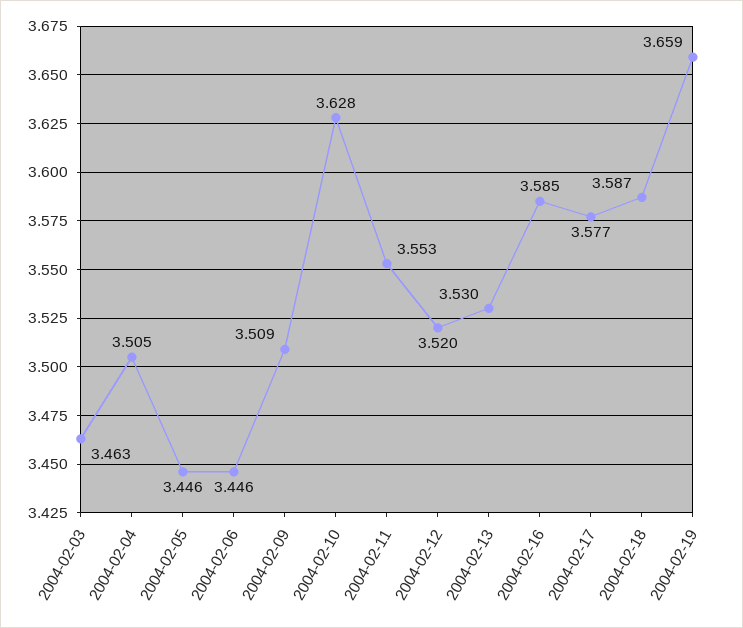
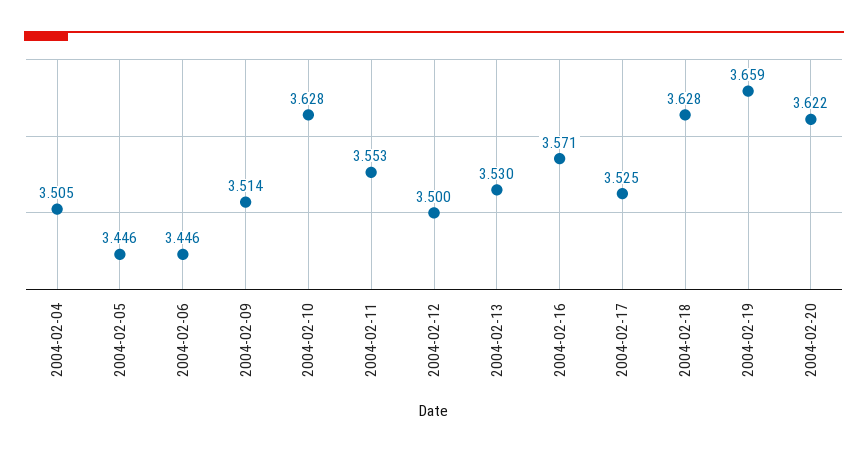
2004-02-03: 3.463 -> none
2004-02-09: 3.509 -> 3.514
2004-02-12: 3.52 -> 3.5
2004-02-16: 3.585 -> 3.571
2004-02-17: 3.577 -> 3.525
2004-02-18: 3.587 -> 3.628
2004-02-20: none -> 3.622

